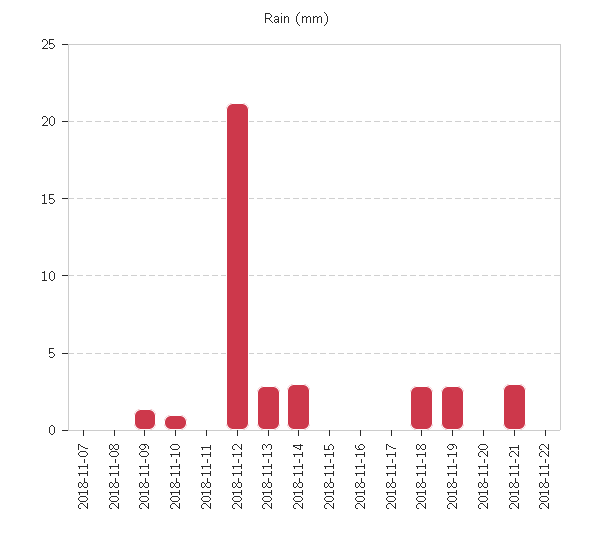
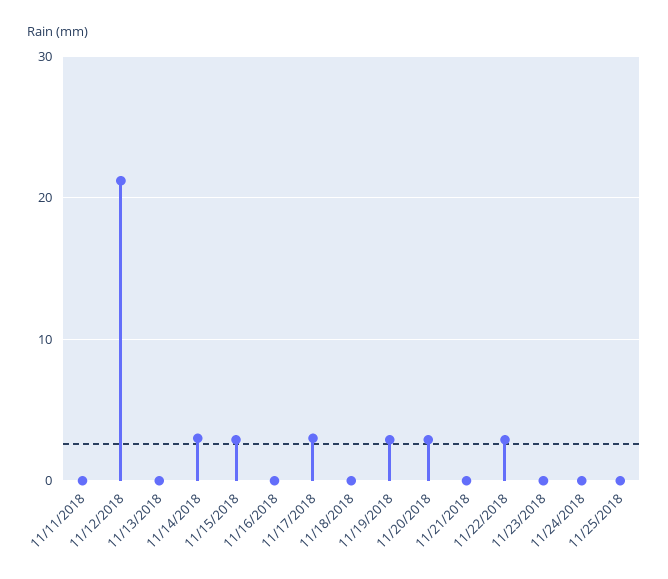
2018-11-07: 0 -> none
2018-11-08: 0 -> none
2018-11-09: 1.5 -> none
2018-11-10: 1 -> none
2018-11-13: 3 -> 0
2018-11-15: 0 -> 3
2018-11-17: 0 -> 3
2018-11-18: 3 -> 0
2018-11-20: 0 -> 3
2018-11-21: 3 -> 0
2018-11-22: 0 -> 3
11/23/2018: none -> 0
11/24/2018: none -> 0
11/25/2018: none -> 0

